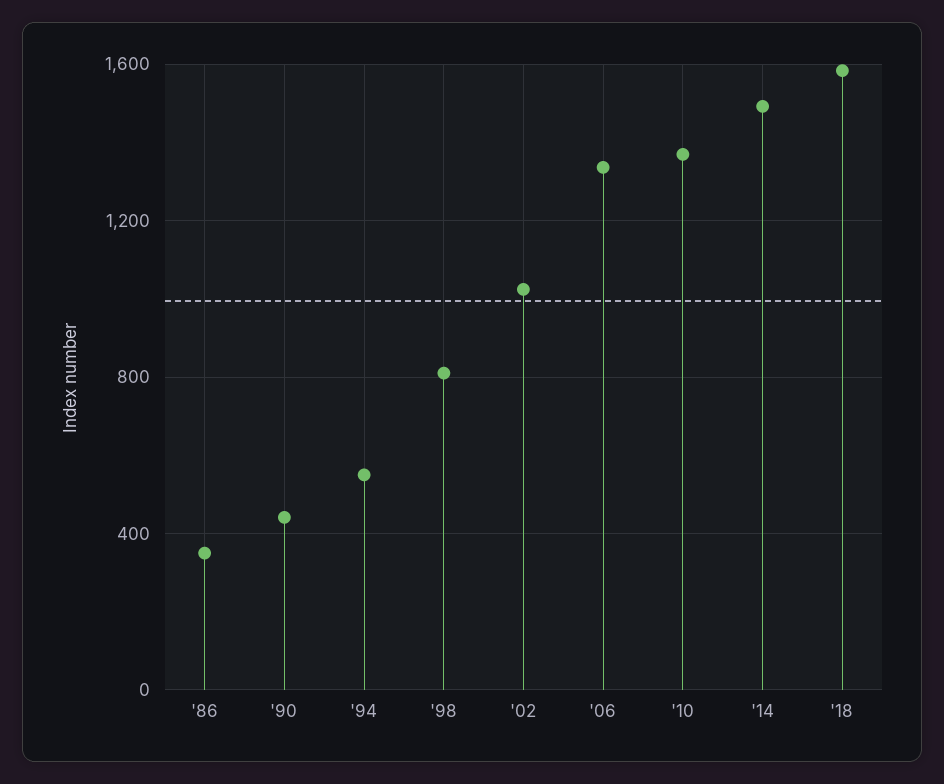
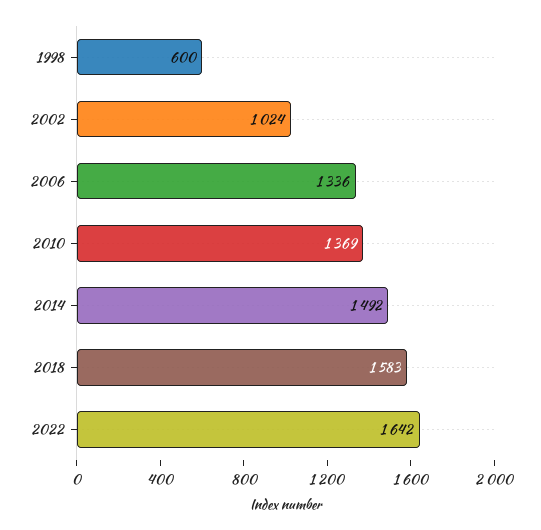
'86: 350 -> none
'90: 450 -> none
'94: 550 -> none
'98: 800 -> 600
2022: none -> 1642

